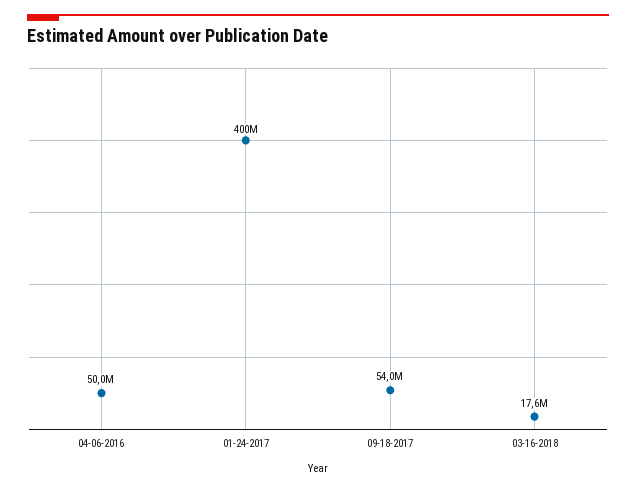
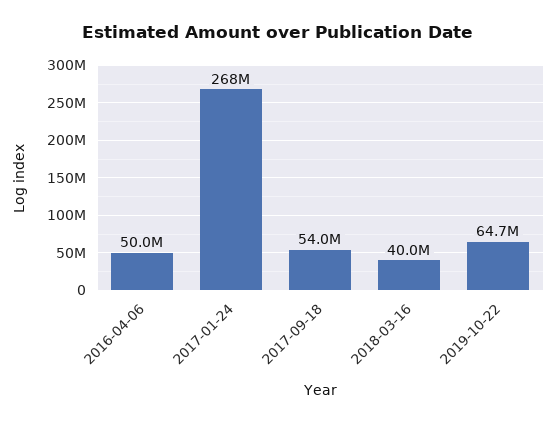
01-24-2017: 400000000 -> 268000000
03-16-2018: 17600000 -> 40000000
2019-10-22: none -> 64700000

